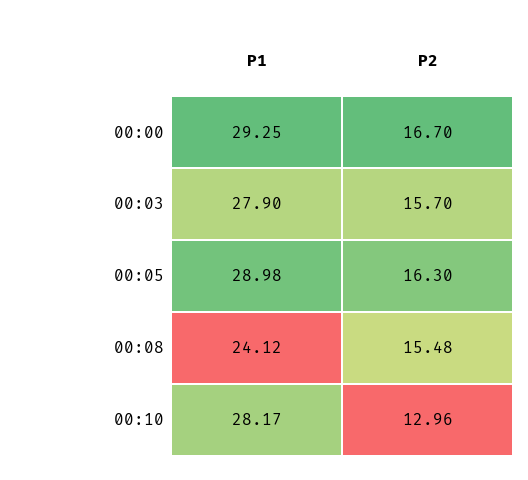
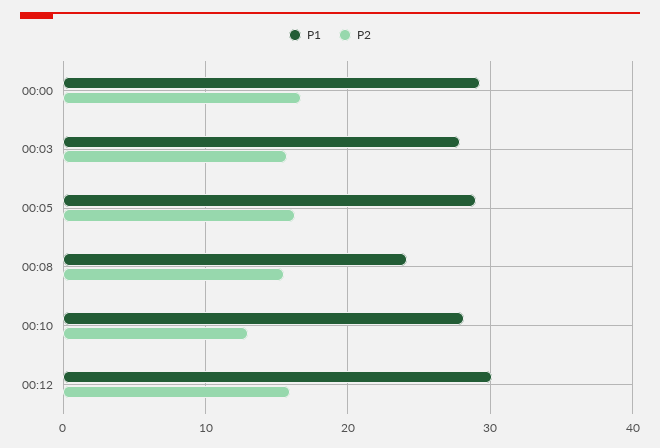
P1, 00:12: none -> 30
P2, 00:12: none -> 16

